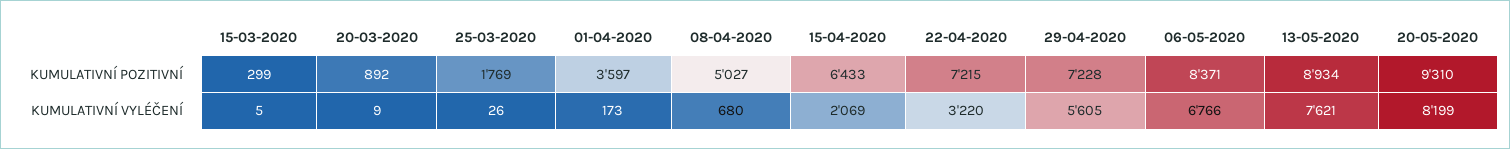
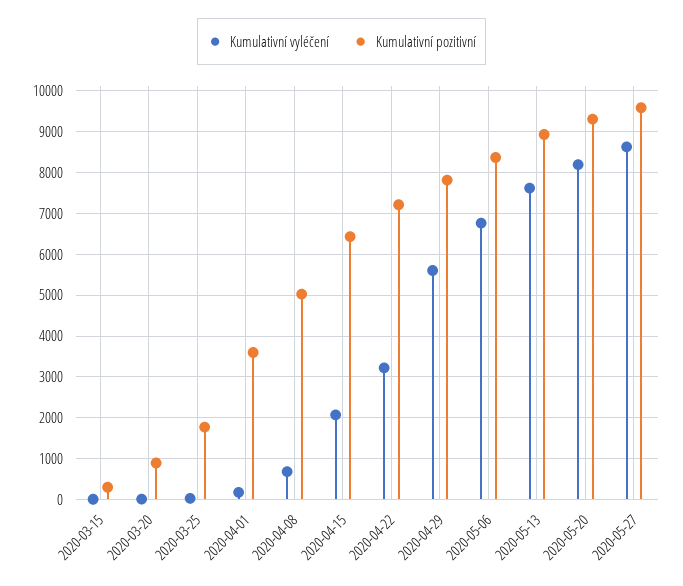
KUMULATIVNÍ POZITIVNÍ, 29-04-2020: 7228 -> 7800
KUMULATIVNÍ VYLÉČENÍ, 2020-05-27: none -> 8600
KUMULATIVNÍ POZITIVNÍ, 2020-05-27: none -> 9600

